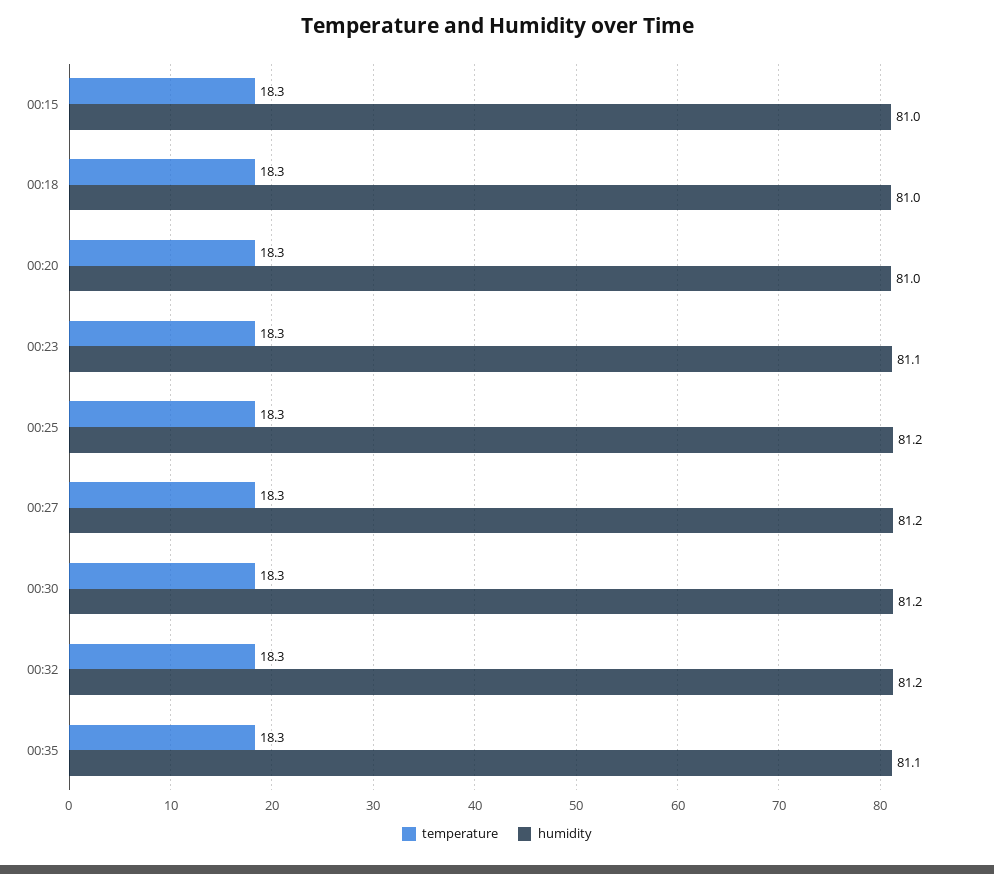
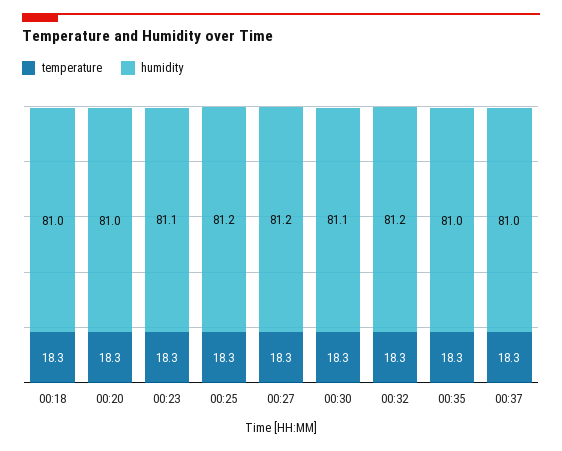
temperature, 00:15: 18.3 -> none
humidity, 00:15: 81 -> none
humidity, 00:30: 81.2 -> 81.1
humidity, 00:35: 81.1 -> 81
temperature, 00:37: none -> 18.3
humidity, 00:37: none -> 81

